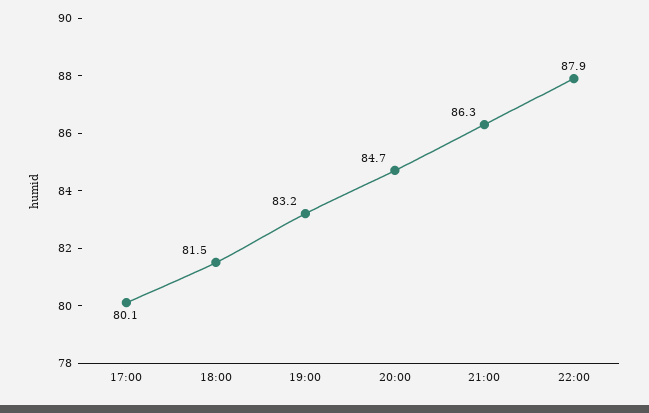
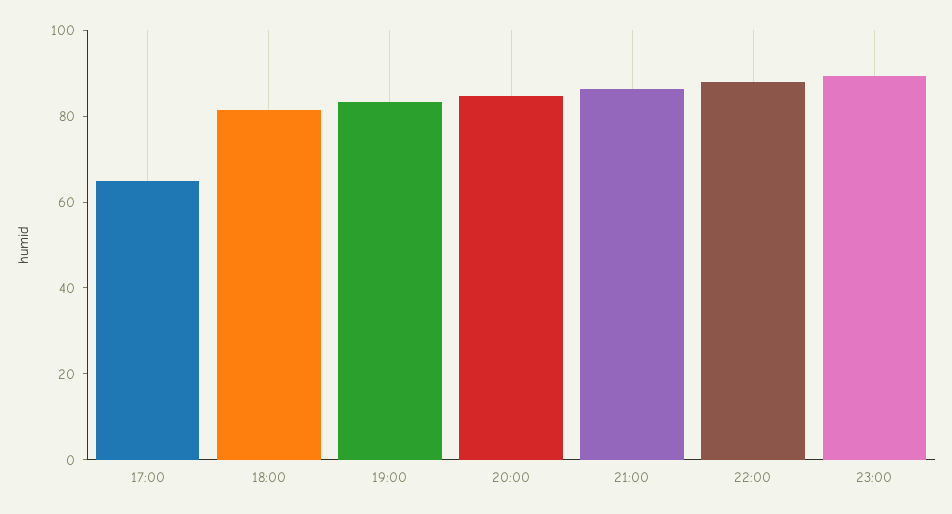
17:00: 80.1 -> 65
23:00: none -> 90

